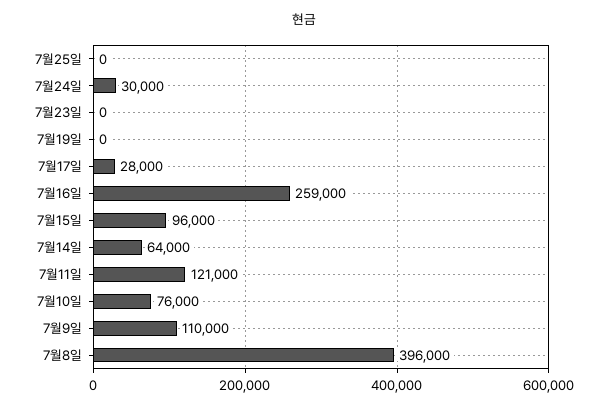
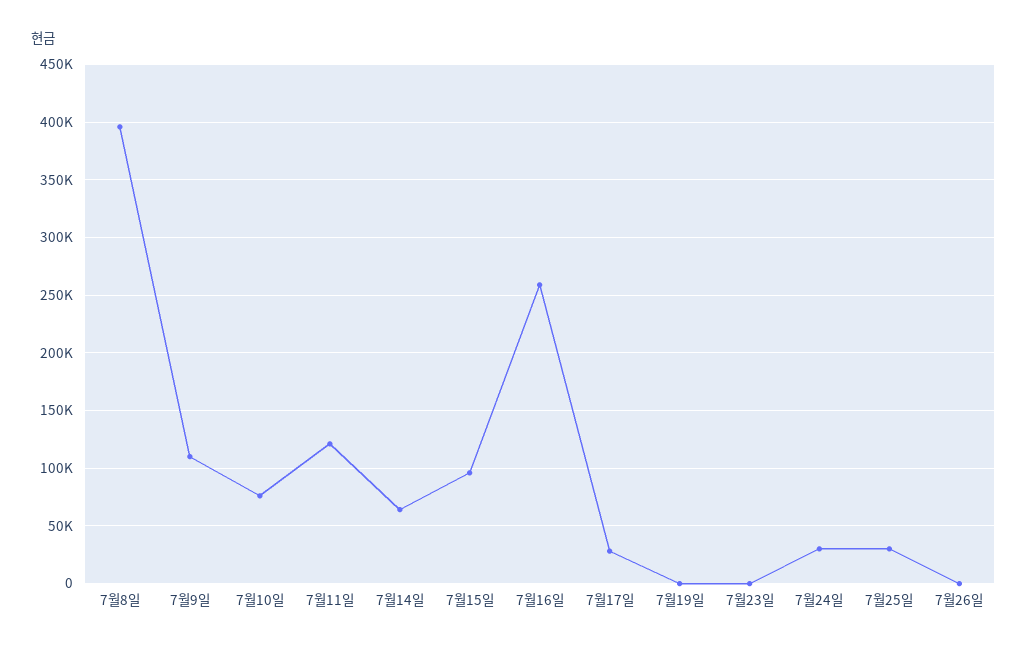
7월25일: 0 -> 30000
7월26일: none -> 0

